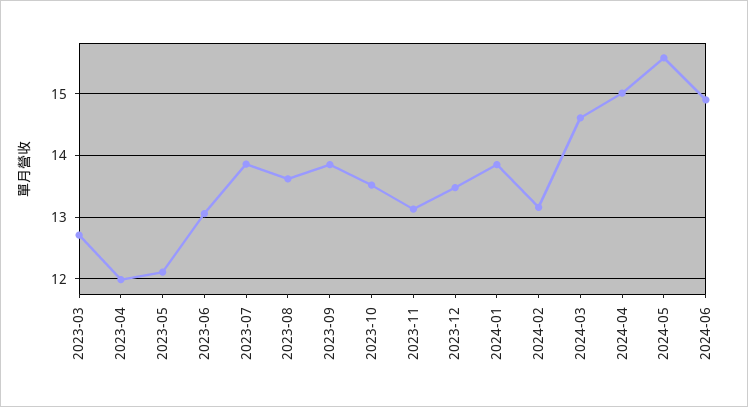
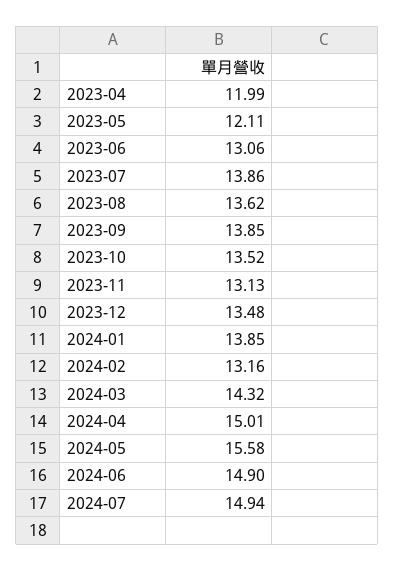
2023-03: 12.7 -> none
2024-03: 14.6 -> 14.32
2024-07: none -> 14.94

